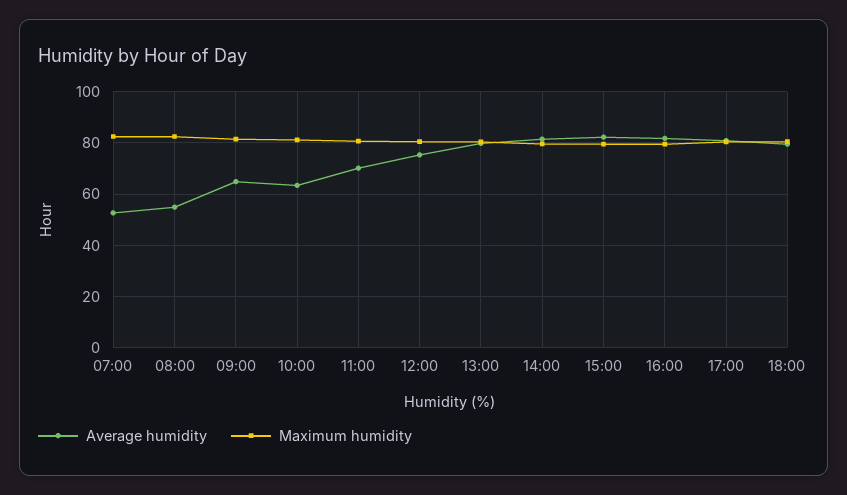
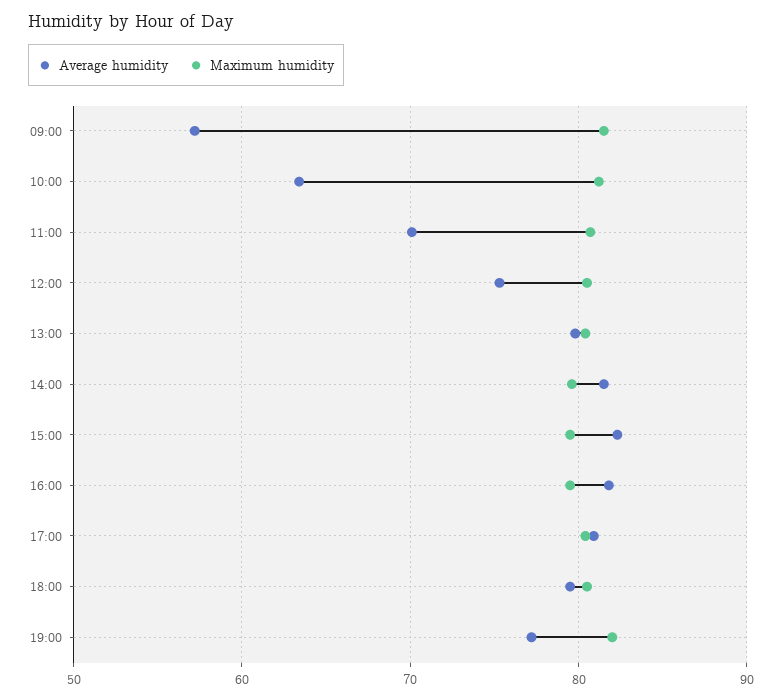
Average humidity, 07:00: 52.5 -> none
Maximum humidity, 07:00: 82.5 -> none
Average humidity, 08:00: 55 -> none
Maximum humidity, 08:00: 82.5 -> none
Average humidity, 09:00: 65 -> 57
Average humidity, 19:00: none -> 77
Maximum humidity, 19:00: none -> 82

